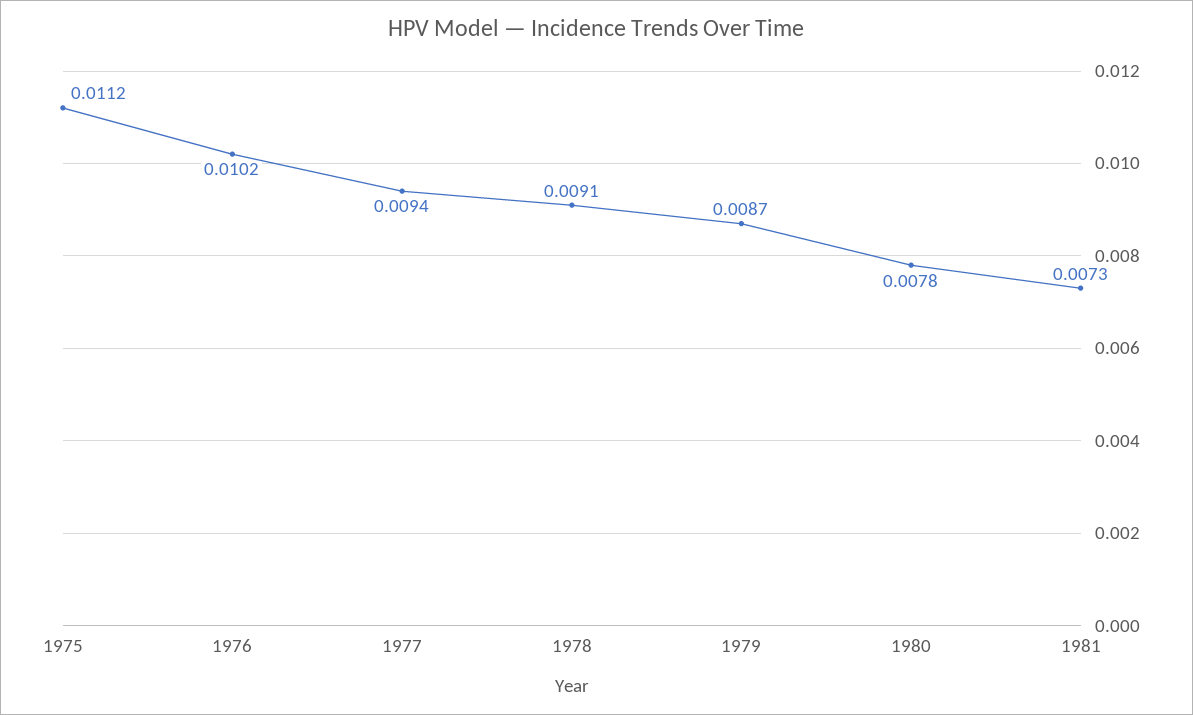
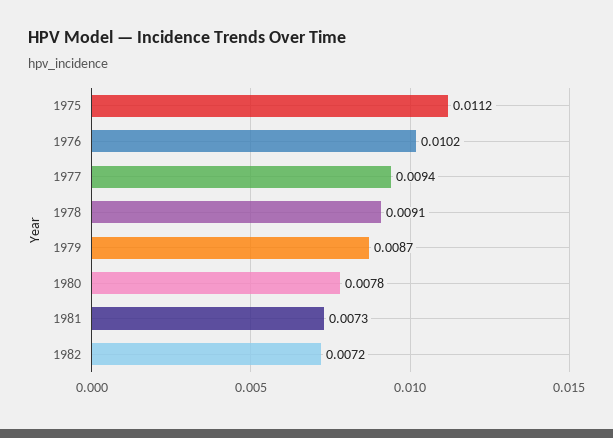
1982: none -> 0.0072

